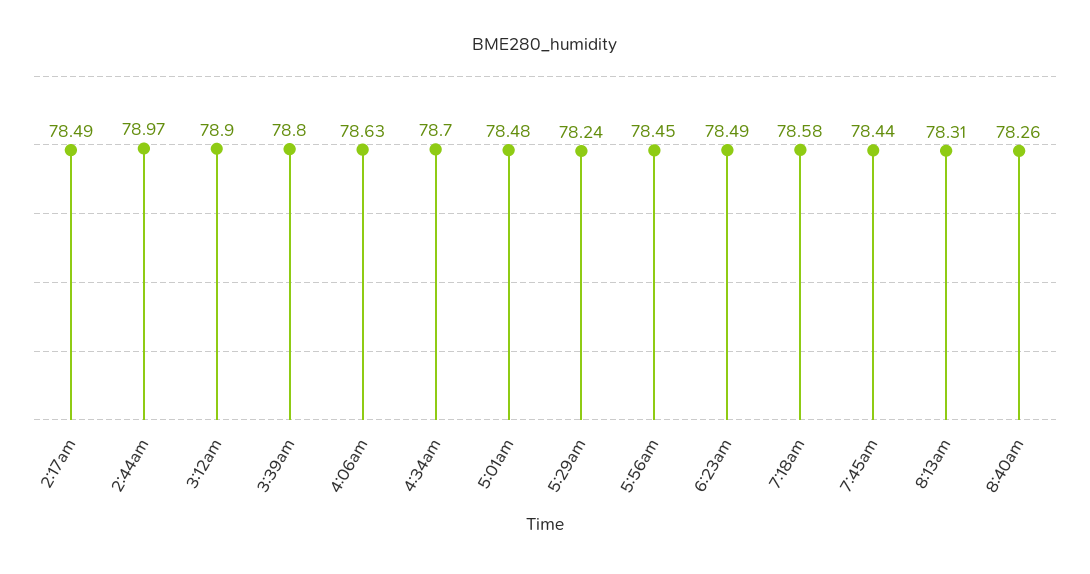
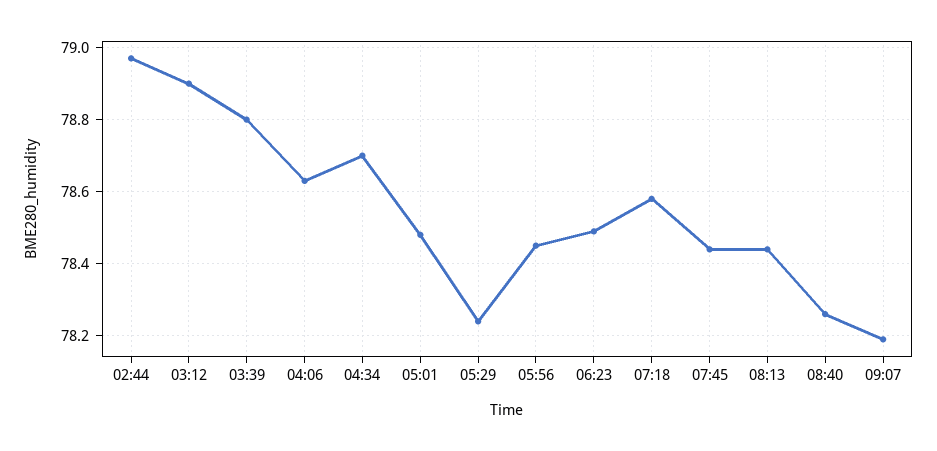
2:17am: 78.49 -> none
8:13am: 78.31 -> 78.45
09:07: none -> 78.2

